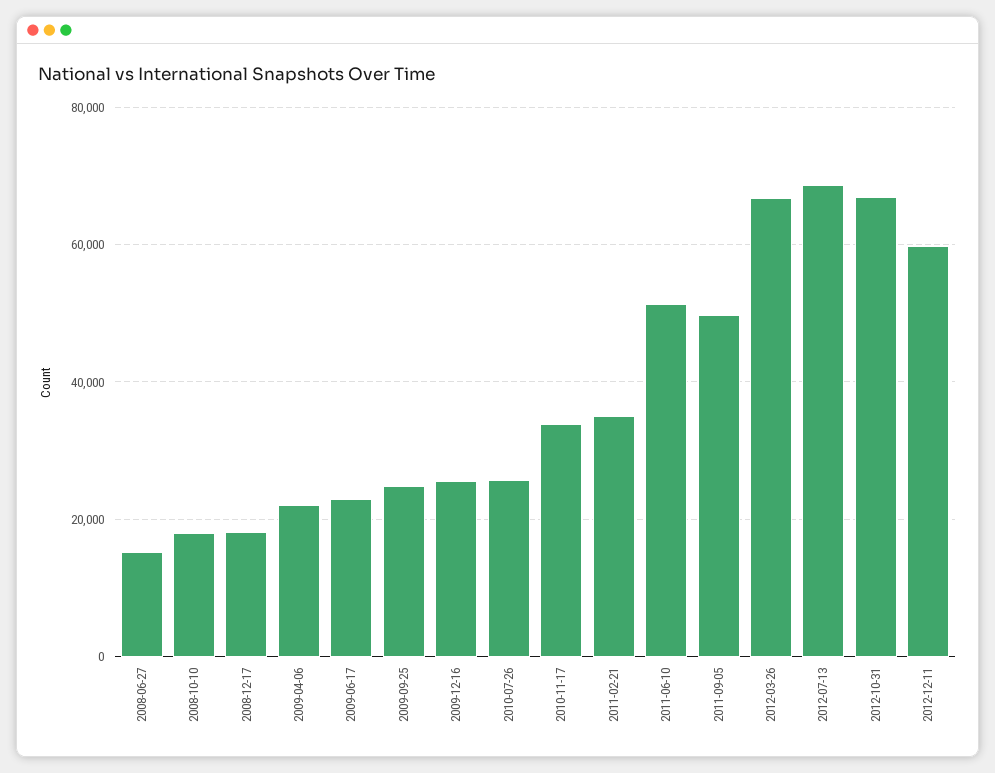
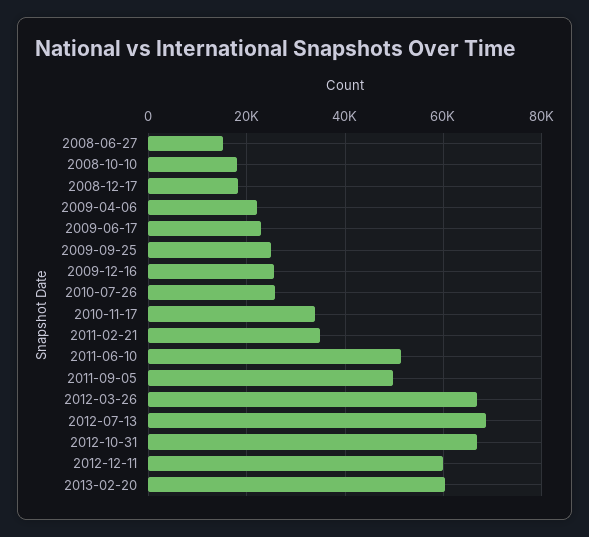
2013-02-20: none -> 60000

